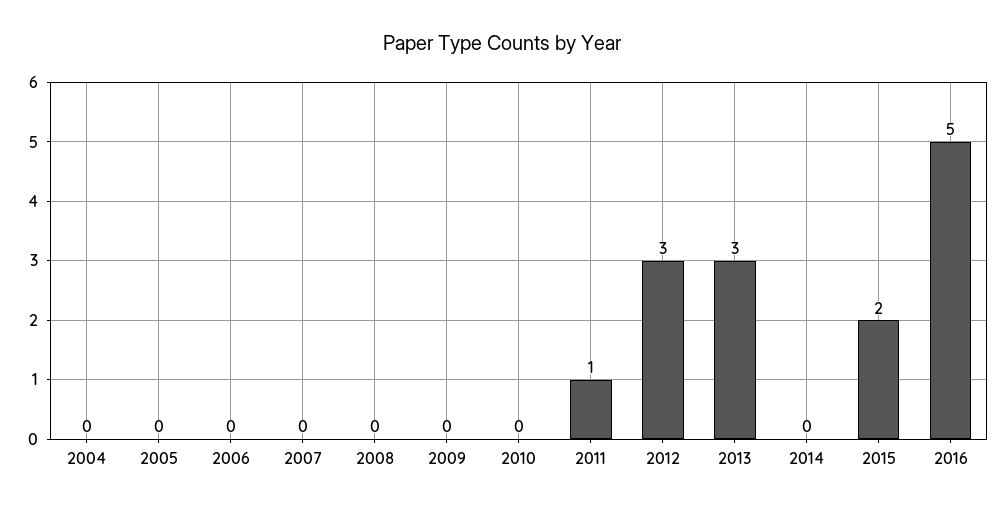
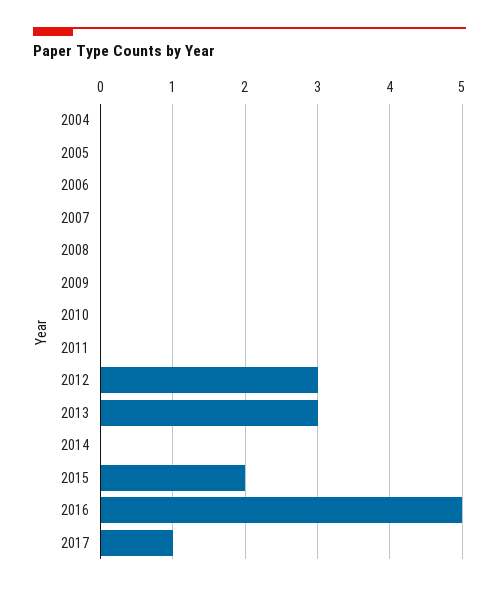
2011: 1 -> 0
2017: none -> 1

